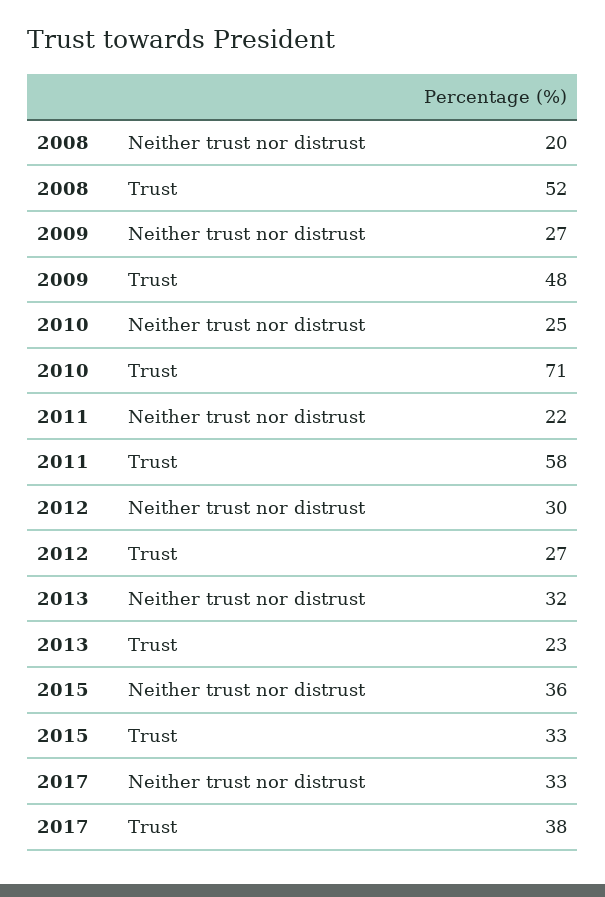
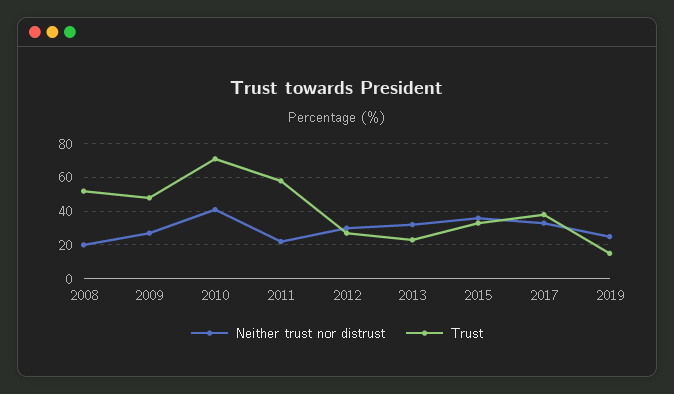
Neither trust nor distrust, 2010: 25 -> 40
Neither trust nor distrust, 2019: none -> 25
Trust, 2019: none -> 15

